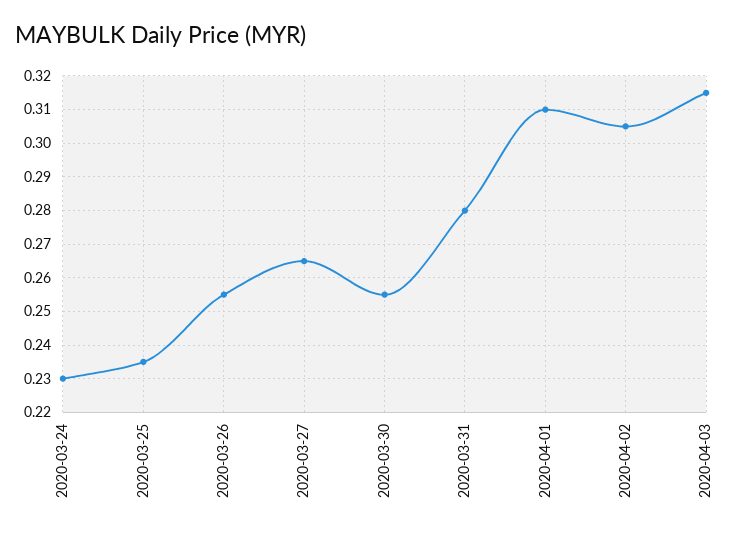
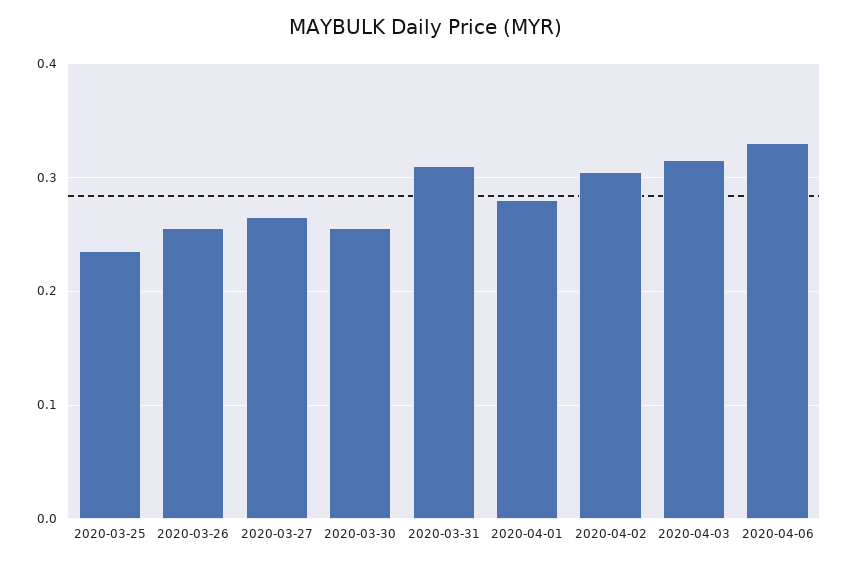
2020-03-24: 0.23 -> none
2020-03-31: 0.28 -> 0.31
2020-04-01: 0.31 -> 0.28
2020-04-06: none -> 0.33

